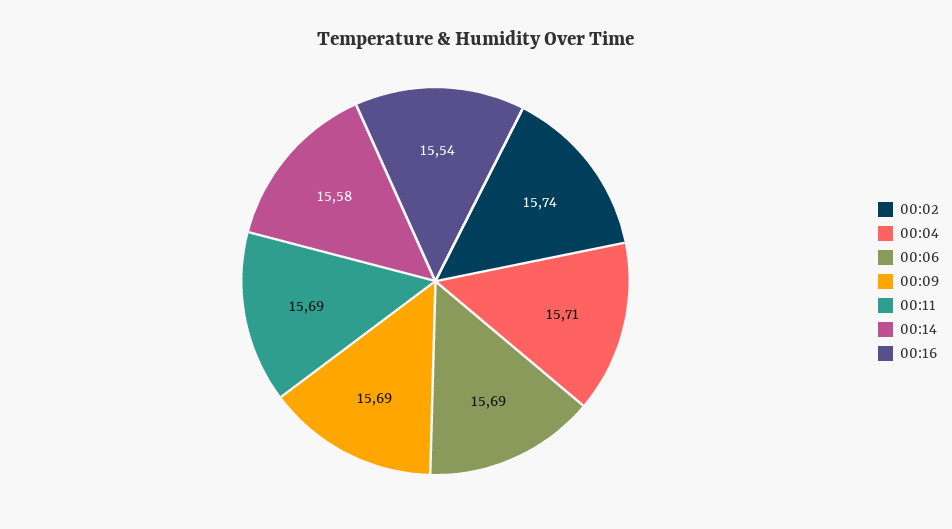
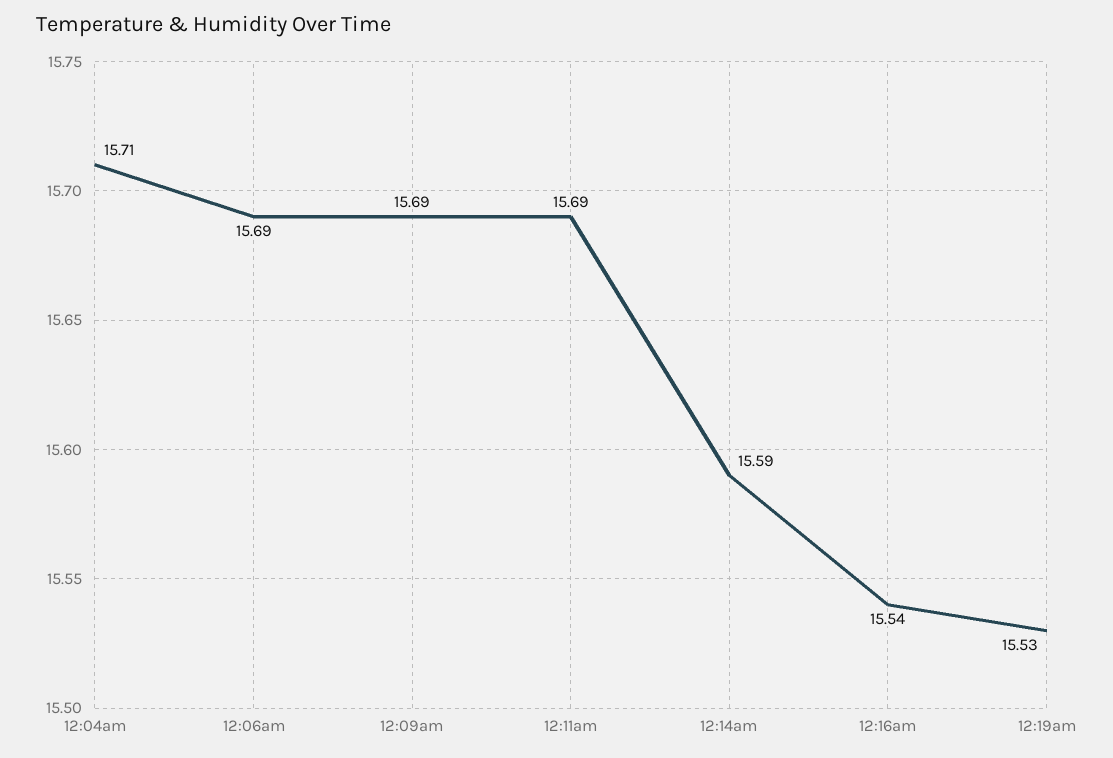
00:02: 15.74 -> none
00:14: 15.58 -> 15.59
12:19am: none -> 15.53

